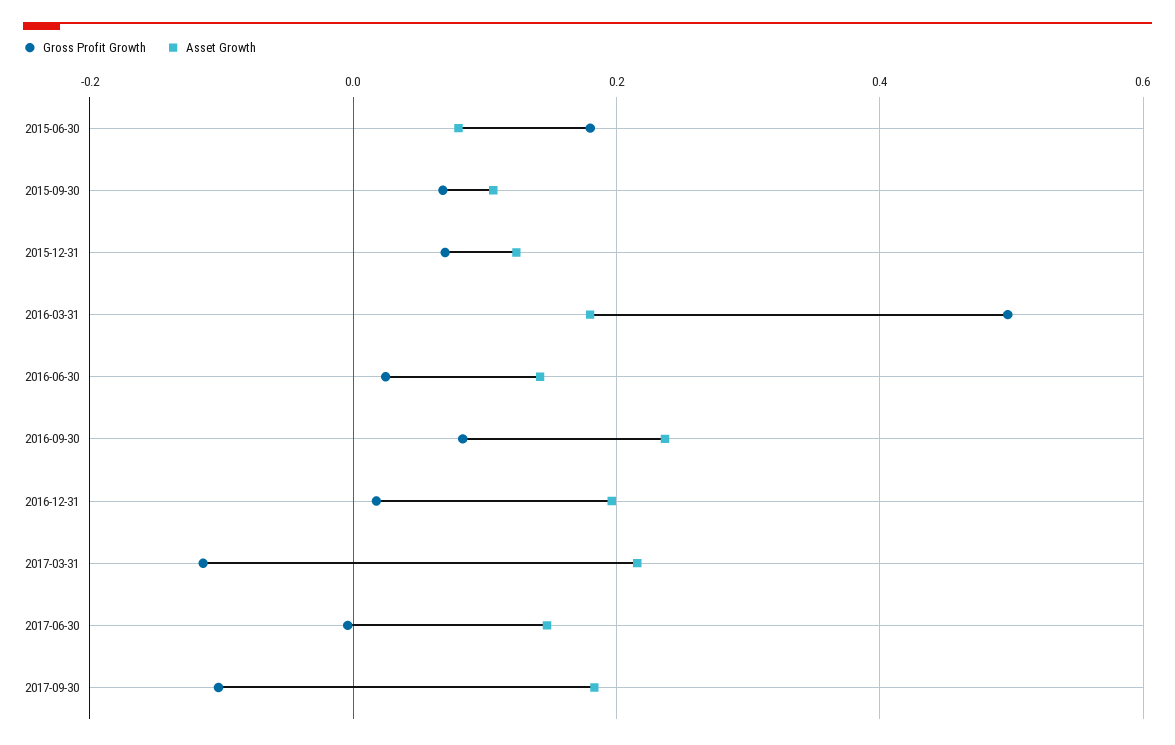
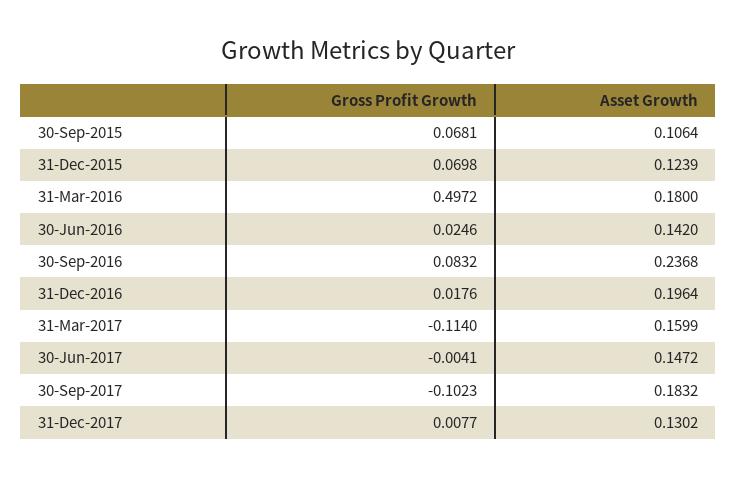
Gross Profit Growth, 2015-06-30: 0.18 -> none
Asset Growth, 2015-06-30: 0.08 -> none
Asset Growth, 2017-03-31: 0.22 -> 0.1599
Gross Profit Growth, 31-Dec-2017: none -> 0.0077
Asset Growth, 31-Dec-2017: none -> 0.1302

